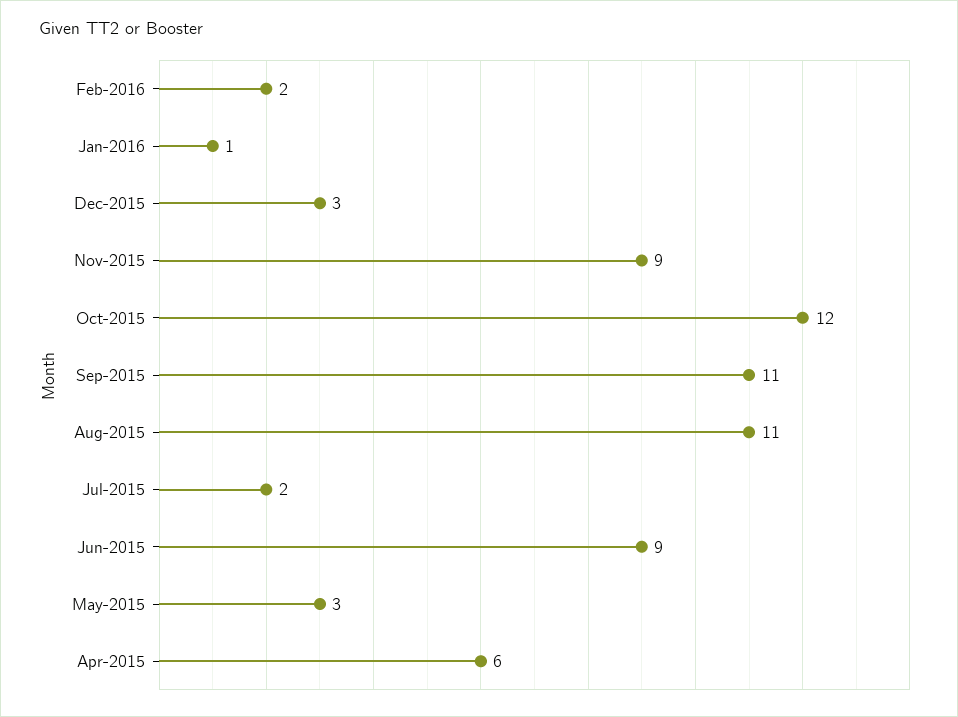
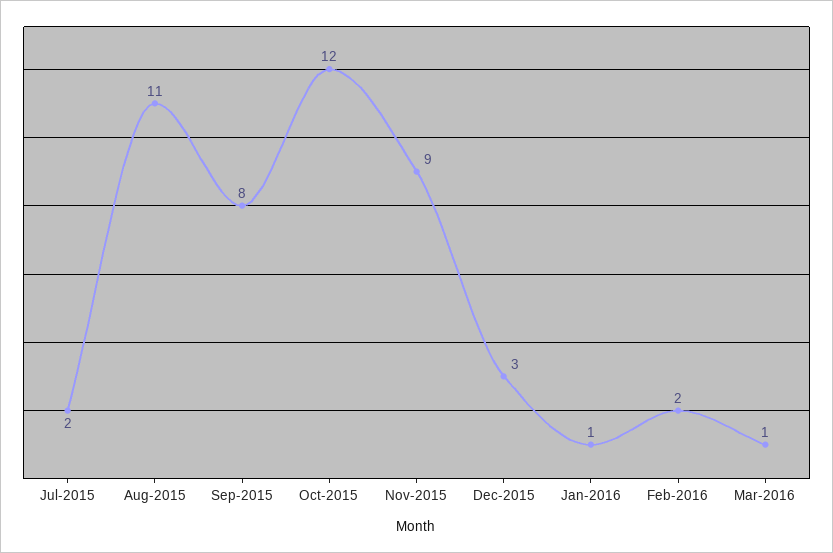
Sep-2015: 11 -> 8
Jun-2015: 9 -> none
May-2015: 3 -> none
Apr-2015: 6 -> none
Mar-2016: none -> 1

